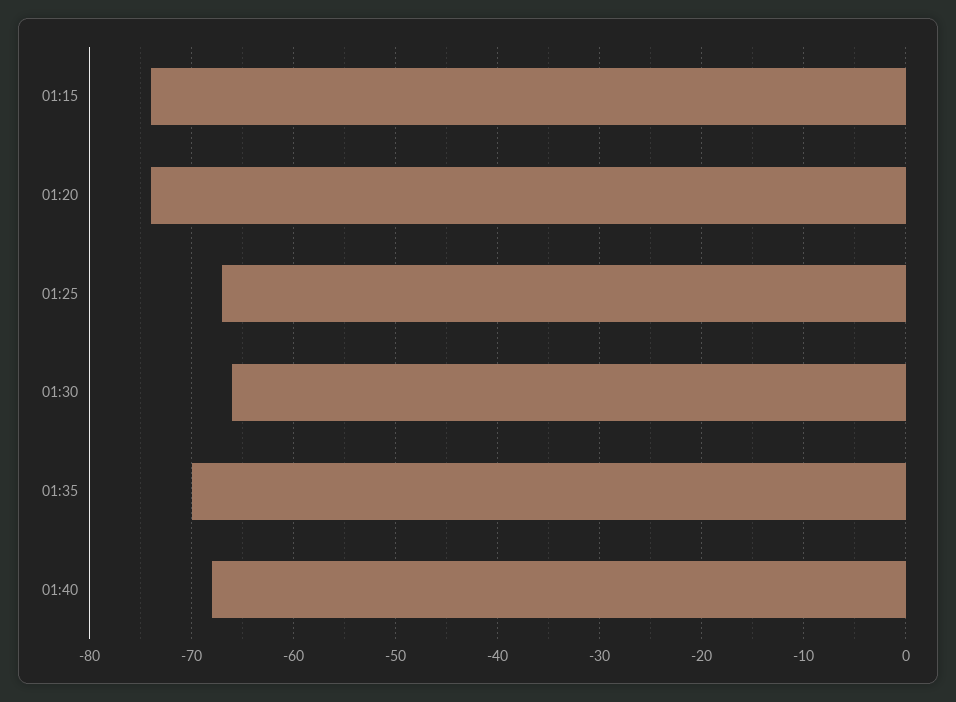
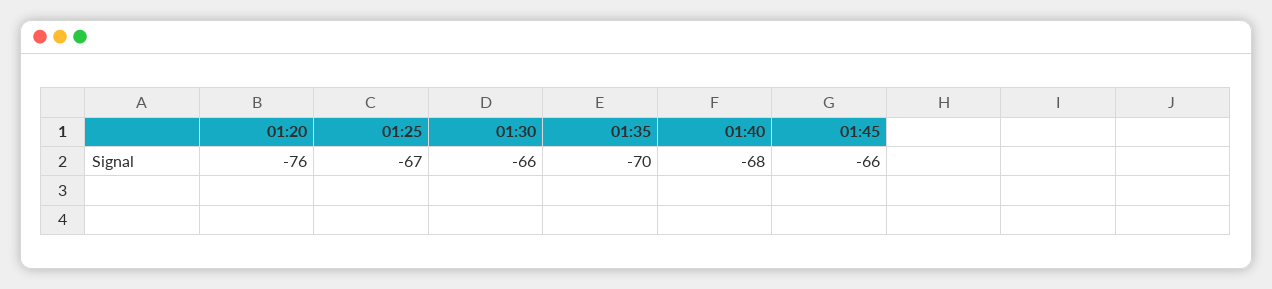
01:15: -74 -> none
01:20: -74 -> -76
01:45: none -> -66

